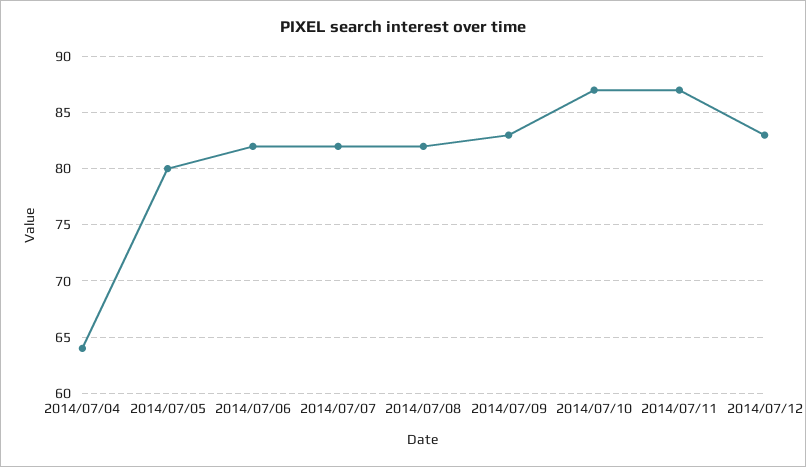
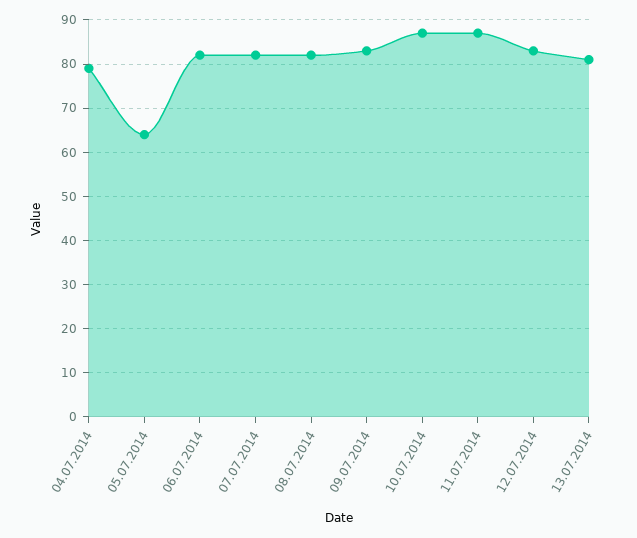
2014/07/04: 64 -> 80
2014/07/05: 80 -> 65
13.07.2014: none -> 80

